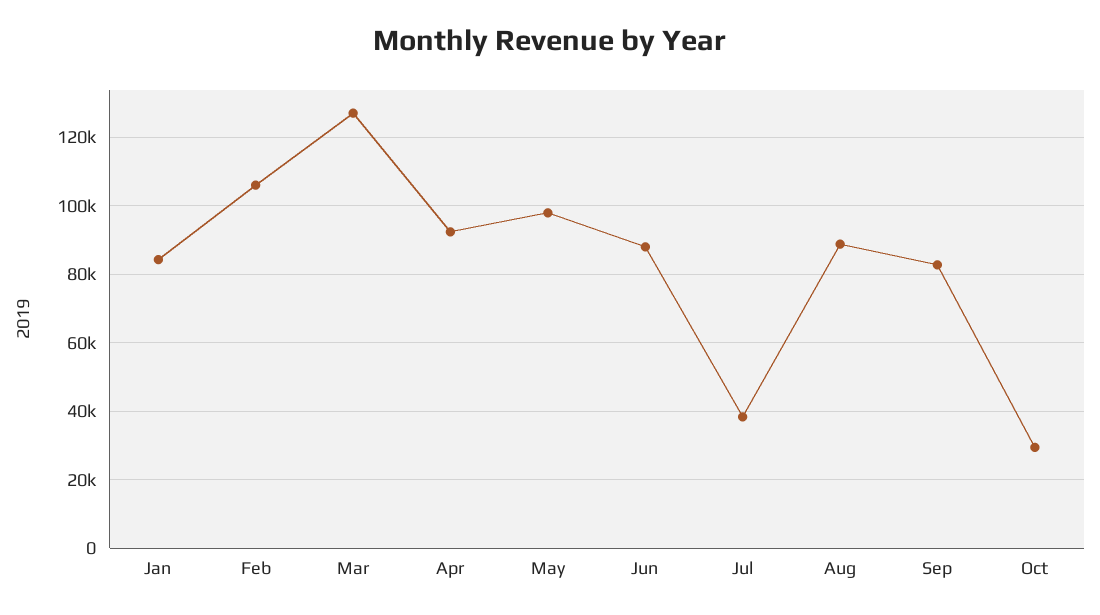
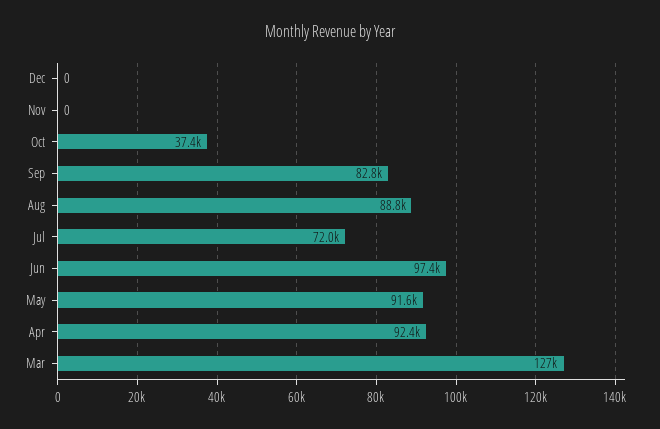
Jan: 84000 -> none
Feb: 106000 -> none
May: 98000 -> 91600
Jun: 88000 -> 97400
Jul: 38000 -> 72000
Oct: 30000 -> 37400
Dec: none -> 0
Nov: none -> 0

